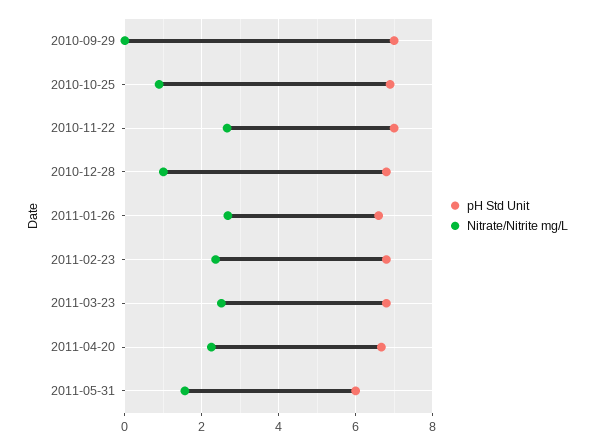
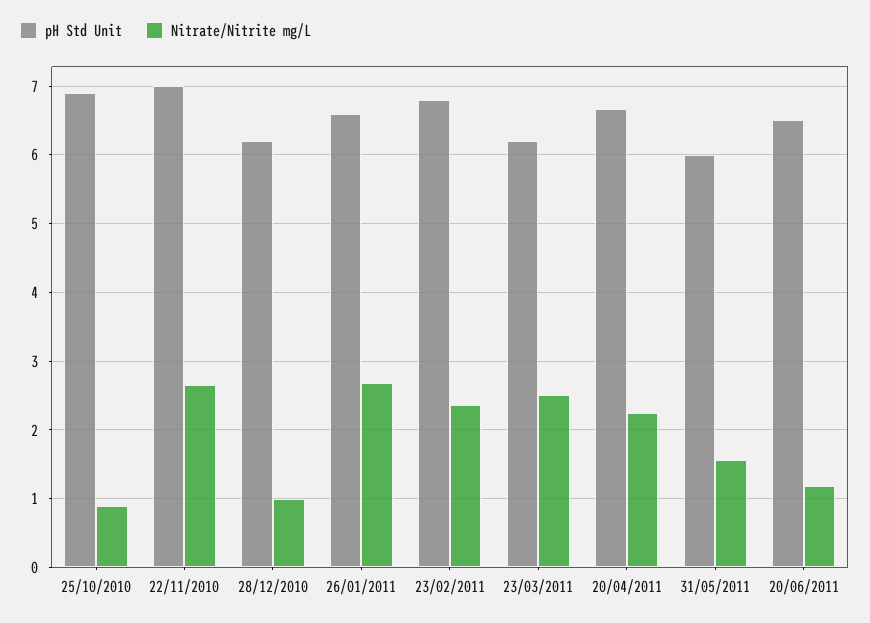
pH Std Unit, 2010-09-29: 7 -> none
Nitrate/Nitrite mg/L, 2010-09-29: 0 -> none
pH Std Unit, 2010-12-28: 6.8 -> 6.2
pH Std Unit, 2011-03-23: 6.8 -> 6.2
pH Std Unit, 20/06/2011: none -> 6.5
Nitrate/Nitrite mg/L, 20/06/2011: none -> 1.2

